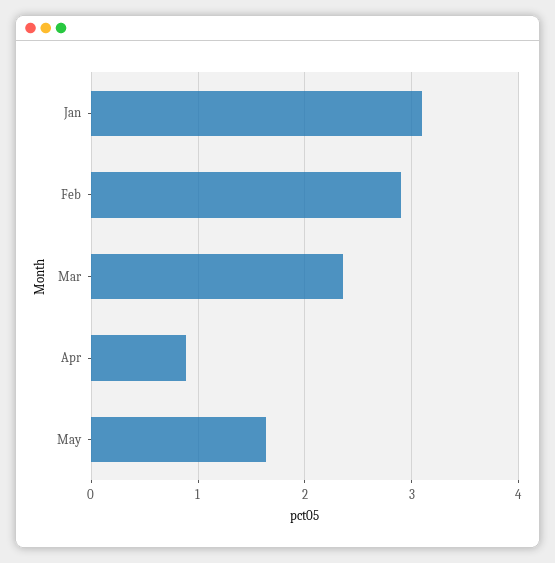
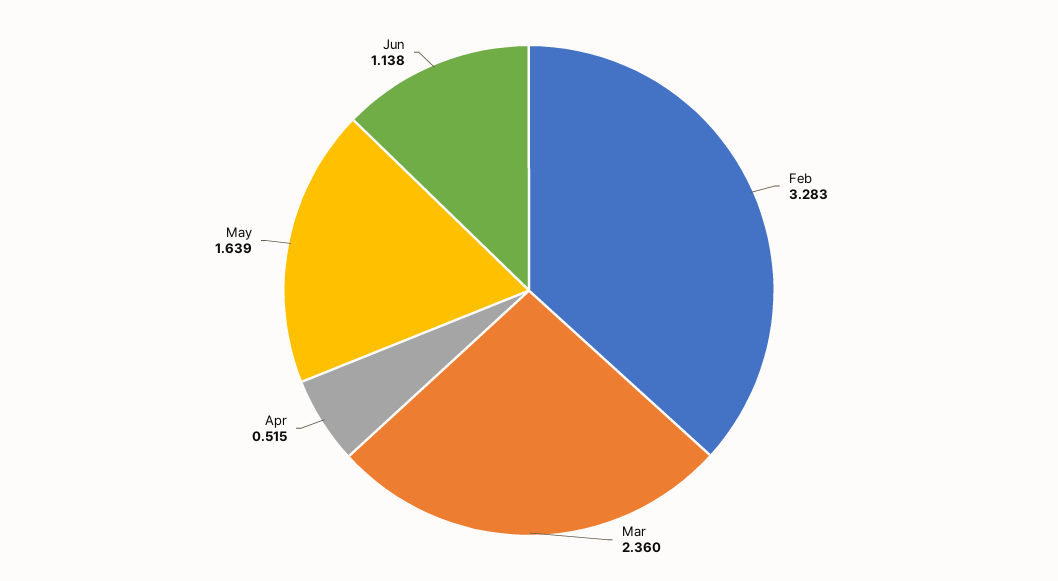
Jan: 3.1 -> none
Feb: 2.9 -> 3.283
Apr: 0.9 -> 0.515
Jun: none -> 1.138

